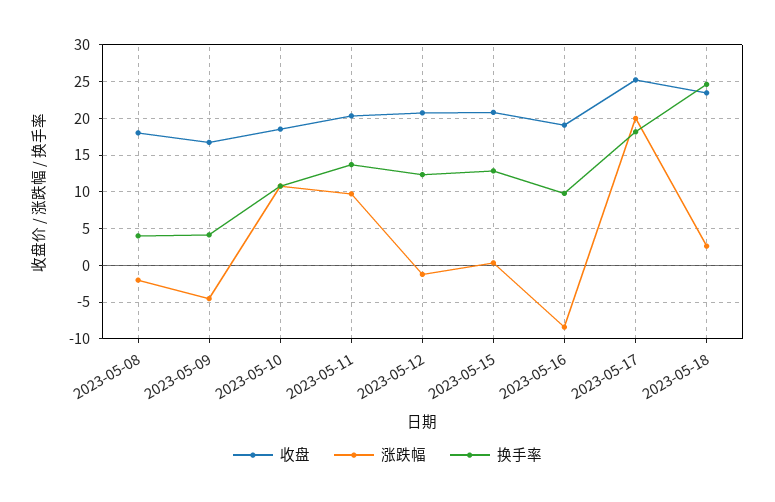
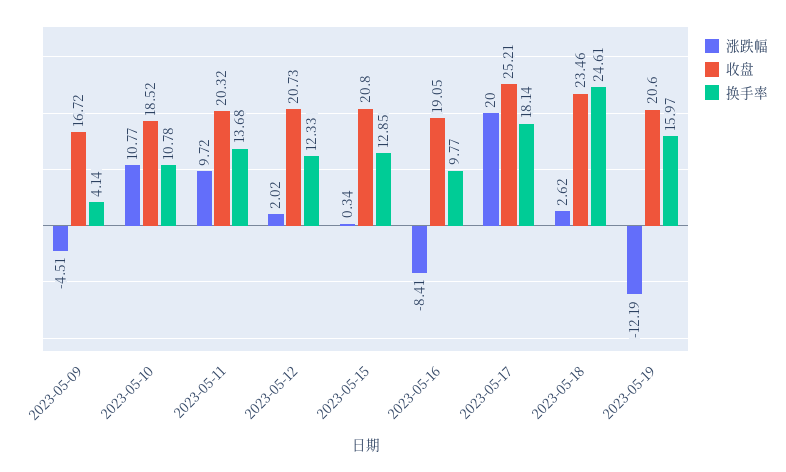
收盘, 2023-05-08: 18 -> none
涨跌幅, 2023-05-08: -2 -> none
换手率, 2023-05-08: 4 -> none
涨跌幅, 2023-05-12: -1 -> 2.02
涨跌幅, 2023-05-19: none -> -12.19
收盘, 2023-05-19: none -> 20.6
换手率, 2023-05-19: none -> 15.97

